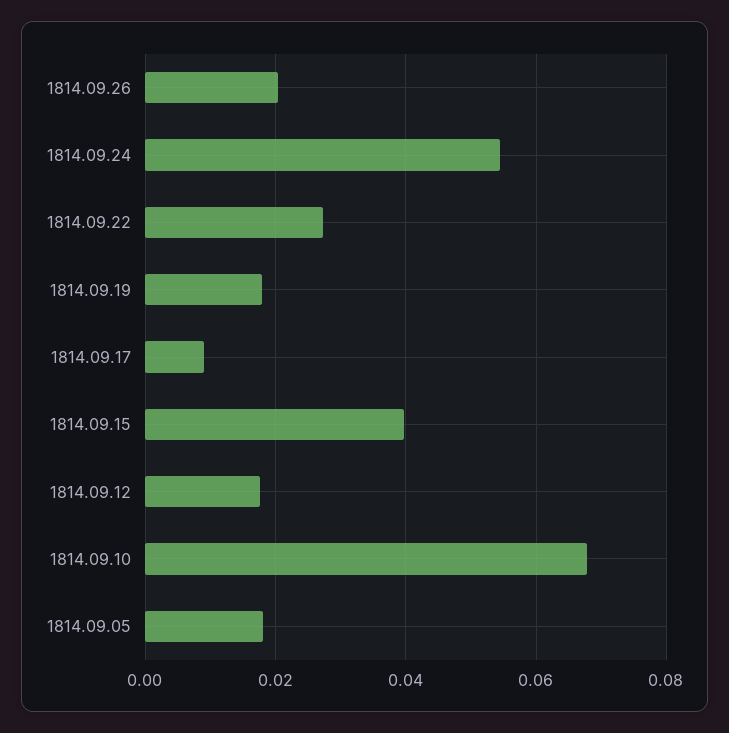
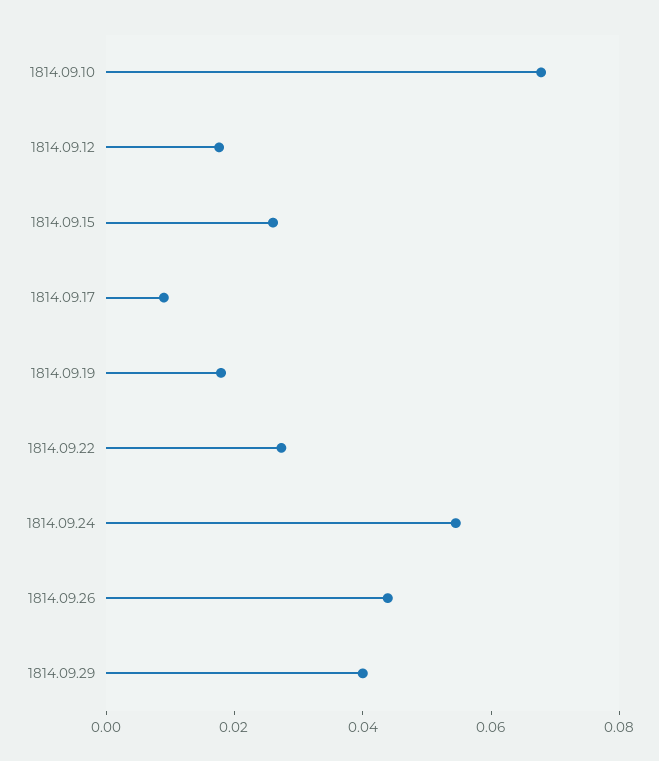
1814.09.26: 0.02 -> 0.045
1814.09.15: 0.04 -> 0.025
1814.09.05: 0.018 -> none
1814.09.29: none -> 0.04

